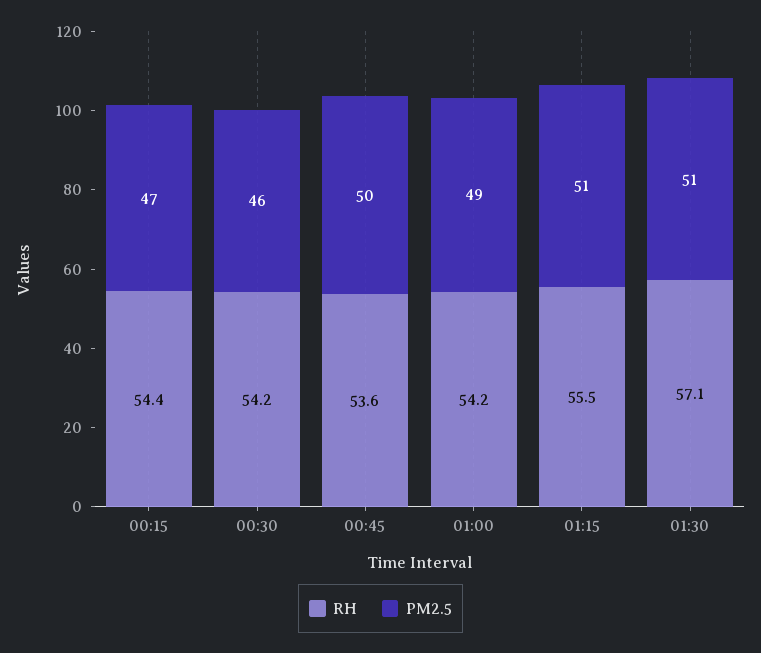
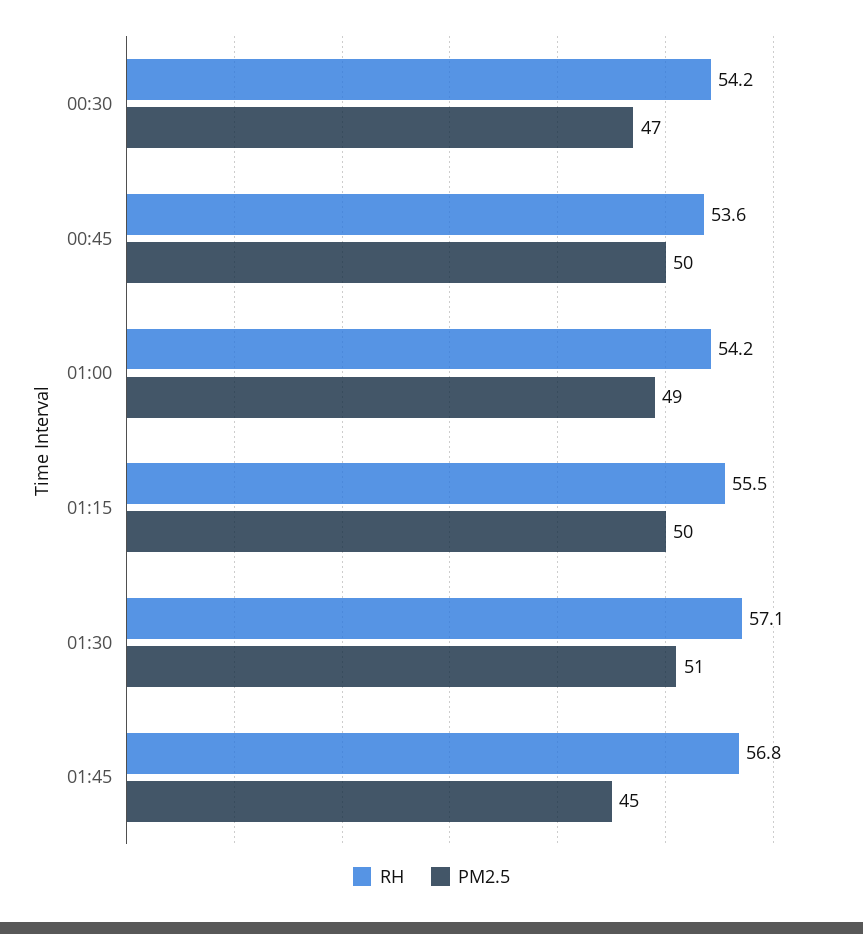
RH, 00:15: 54.4 -> none
PM2.5, 00:15: 47 -> none
PM2.5, 00:30: 46 -> 47
PM2.5, 01:15: 51 -> 50
RH, 01:45: none -> 56.8
PM2.5, 01:45: none -> 45

